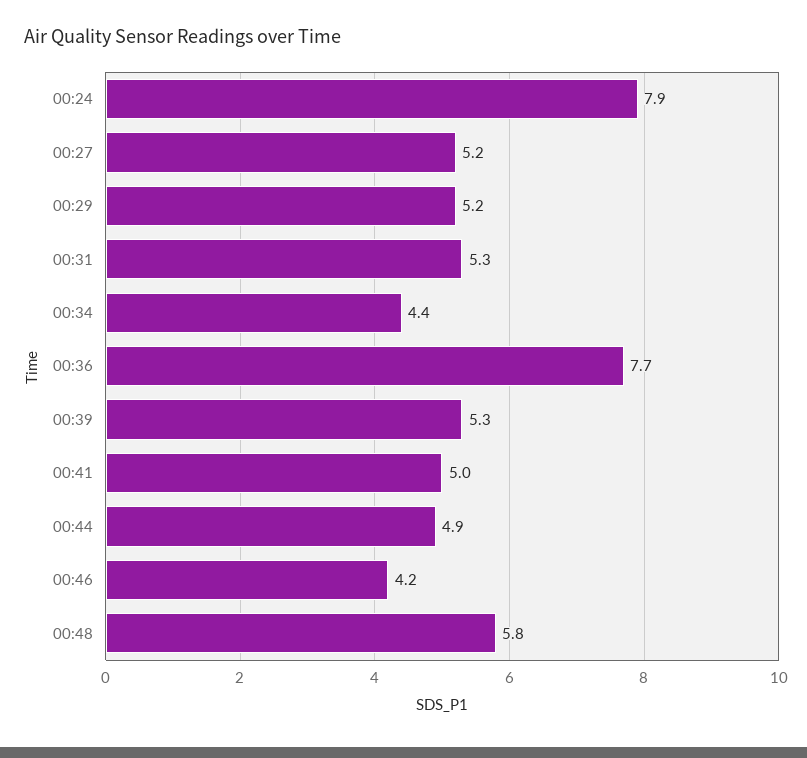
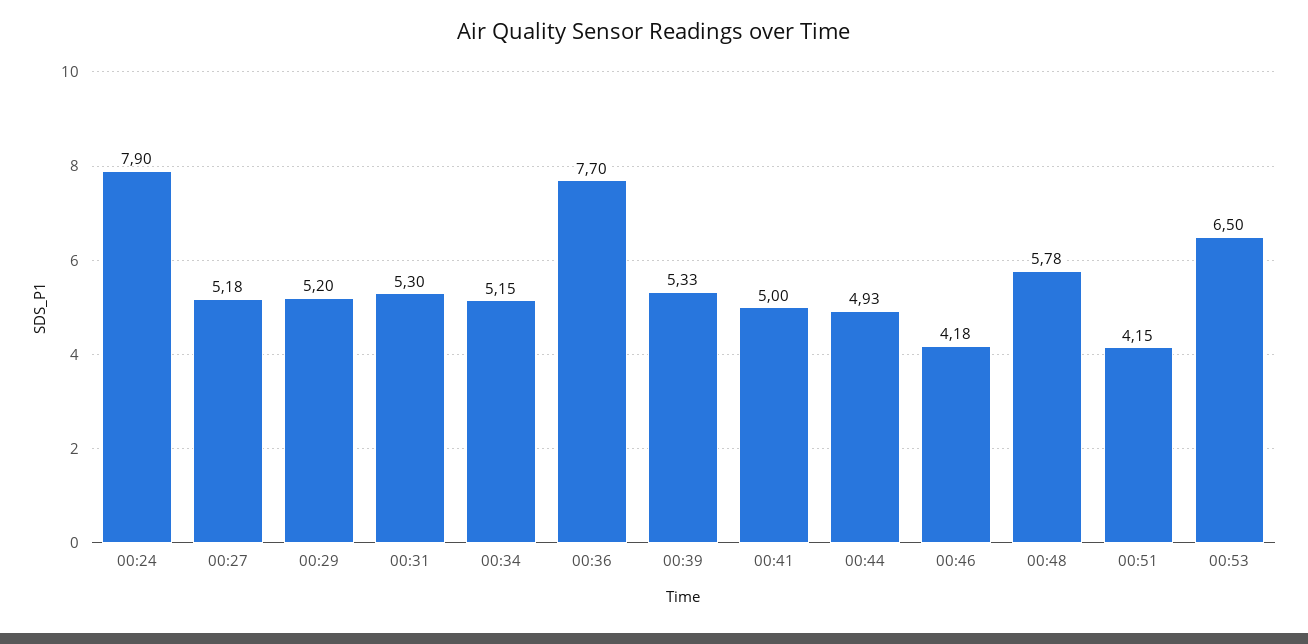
00:34: 4.4 -> 5.15
00:51: none -> 4.15
00:53: none -> 6.5

